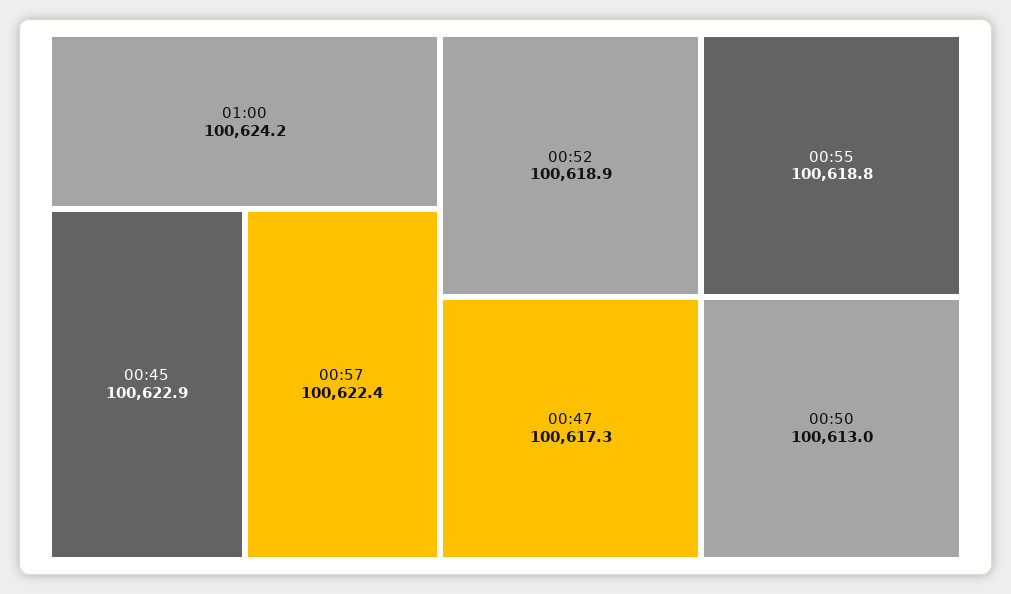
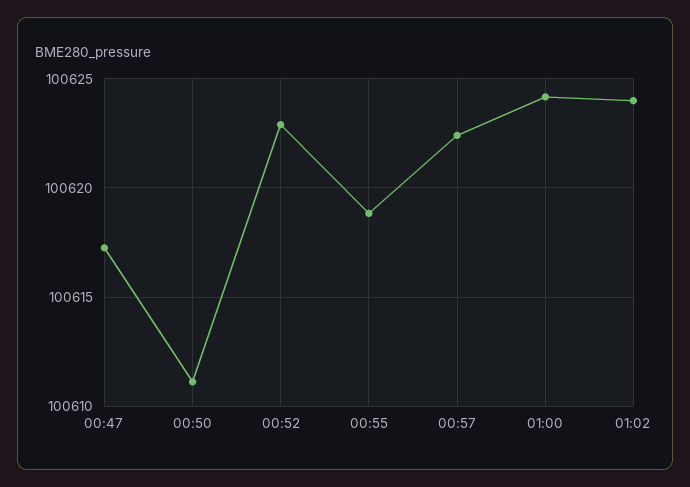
00:45: 100622.9 -> none
00:52: 100618.9 -> 100623
00:50: 100613 -> 100611
01:02: none -> 100624

